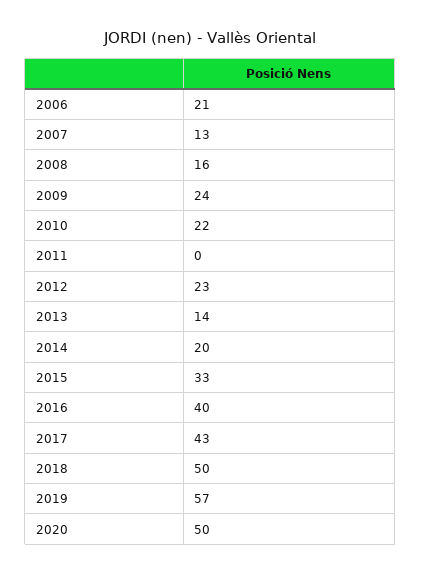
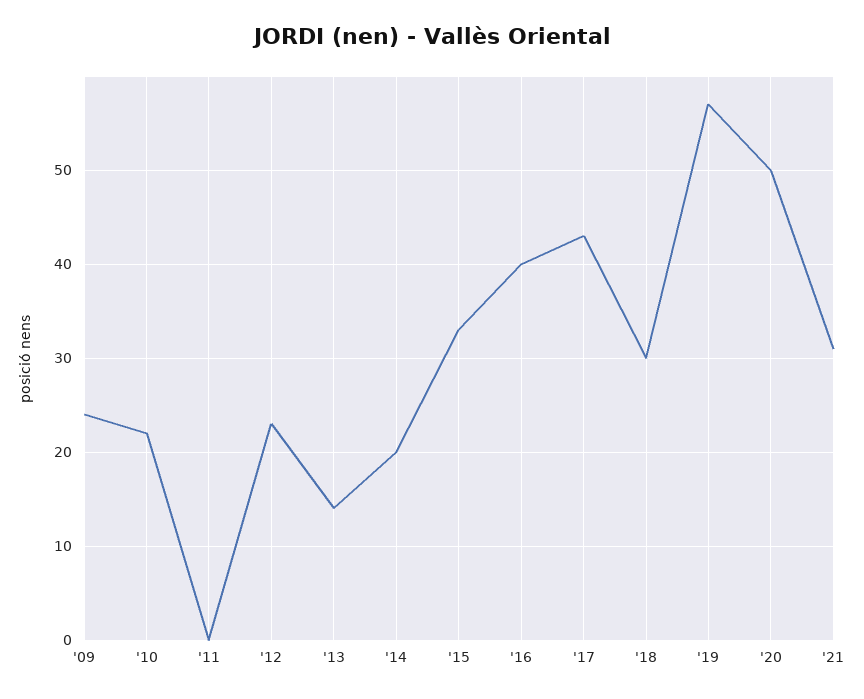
2006: 21 -> none
2007: 13 -> none
2008: 16 -> none
2018: 50 -> 30
'21: none -> 31

